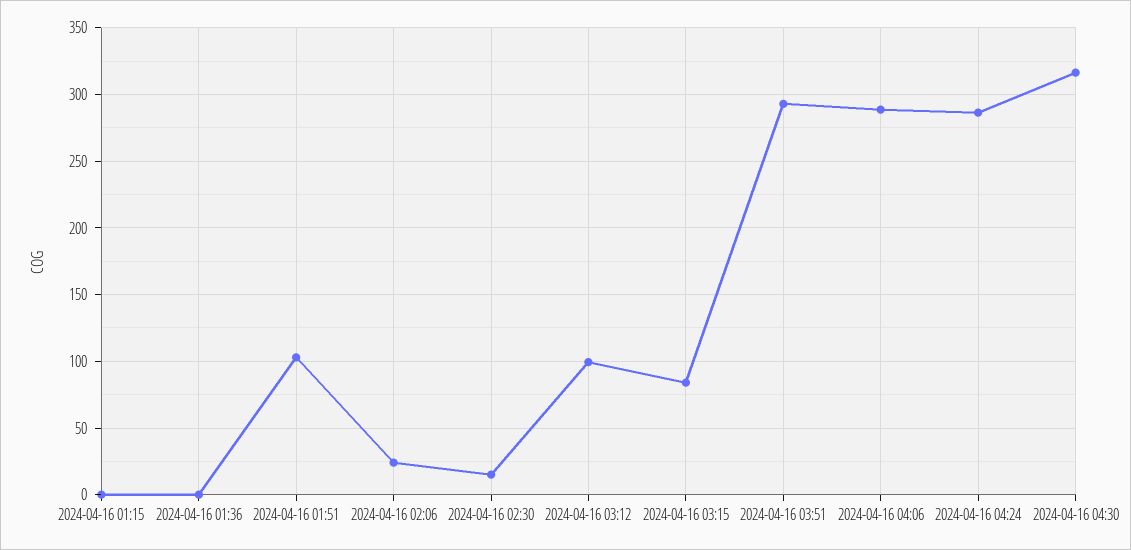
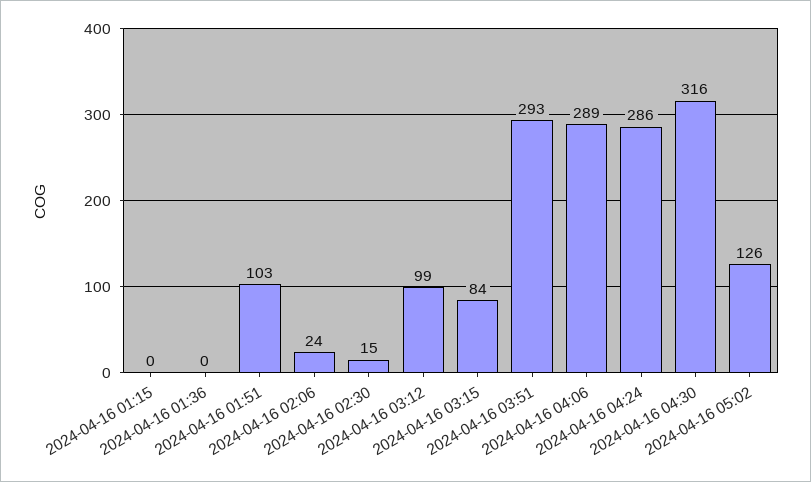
2024-04-16 05:02: none -> 126

